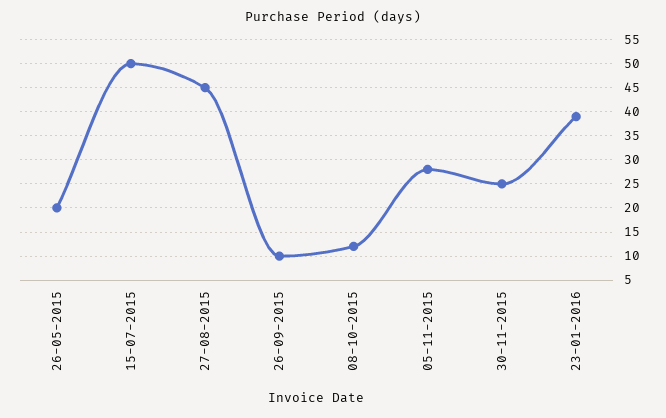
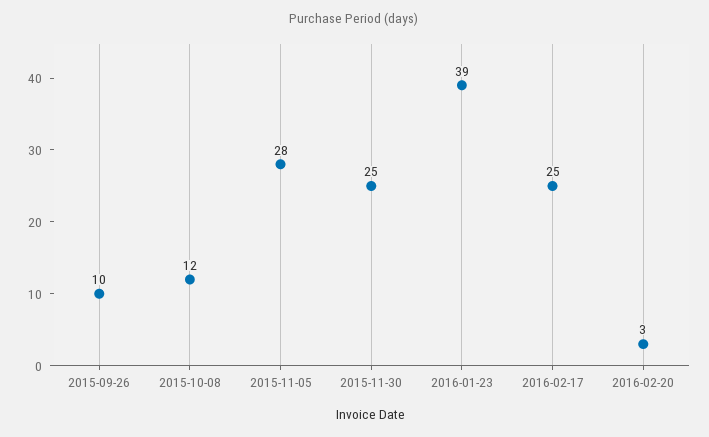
26-05-2015: 20 -> none
15-07-2015: 50 -> none
27-08-2015: 45 -> none
2016-02-17: none -> 25
2016-02-20: none -> 3

